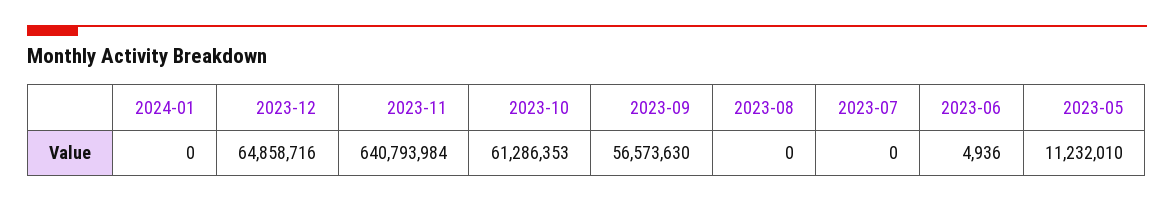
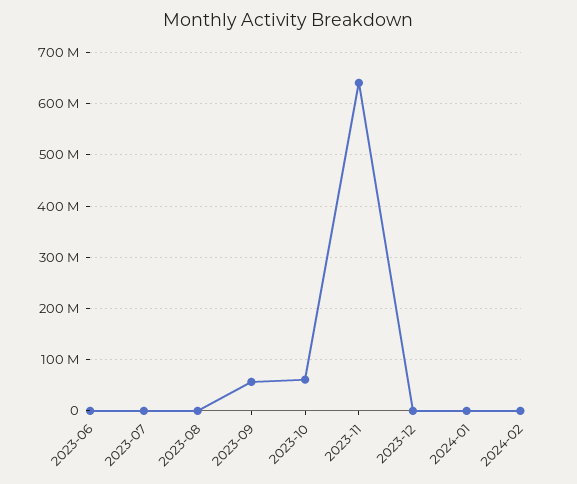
2023-12: 64858716 -> 0
2023-05: 11232010 -> none
2024-02: none -> 0

